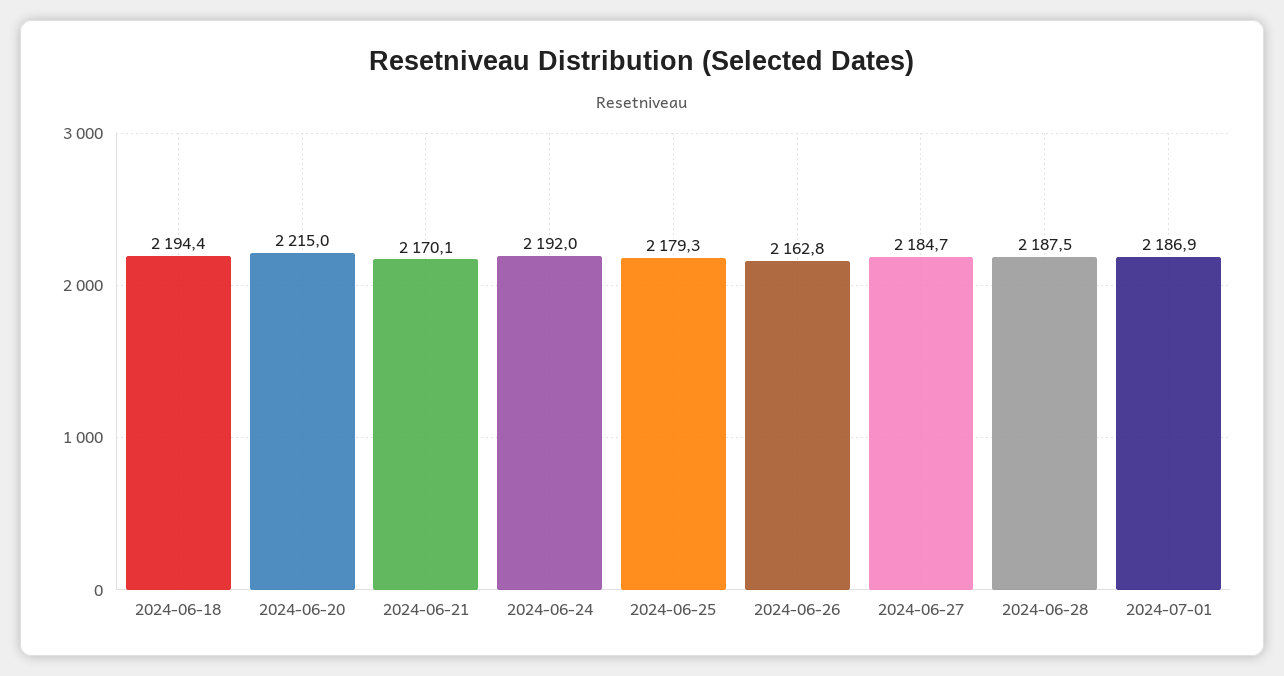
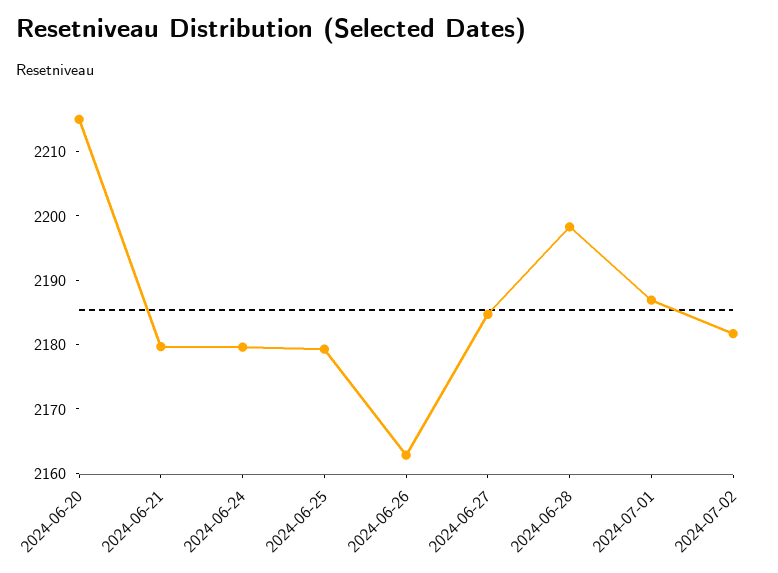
2024-06-18: 2194.4 -> none
2024-06-21: 2170.1 -> 2180
2024-06-24: 2192 -> 2180
2024-06-28: 2187.5 -> 2198
2024-07-02: none -> 2182

